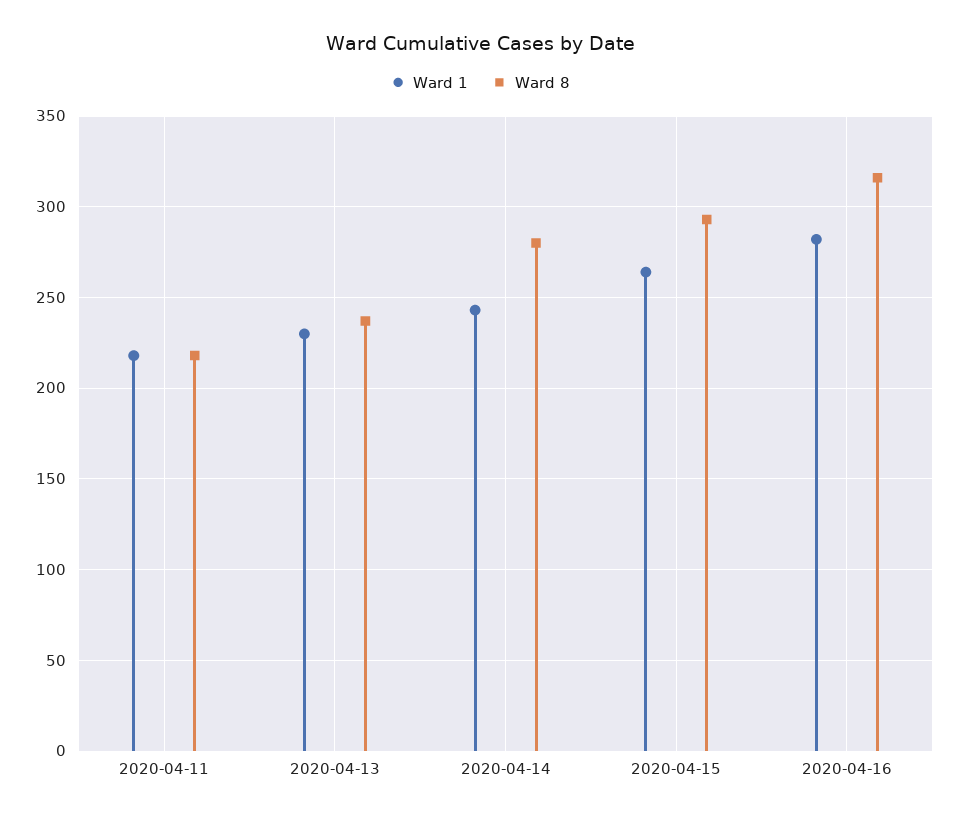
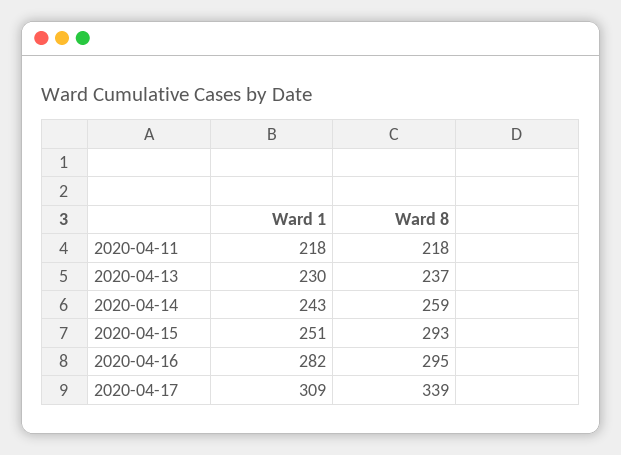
Ward 8, 2020-04-14: 280 -> 259
Ward 1, 2020-04-15: 265 -> 251
Ward 8, 2020-04-16: 315 -> 295
Ward 1, 2020-04-17: none -> 309
Ward 8, 2020-04-17: none -> 339

